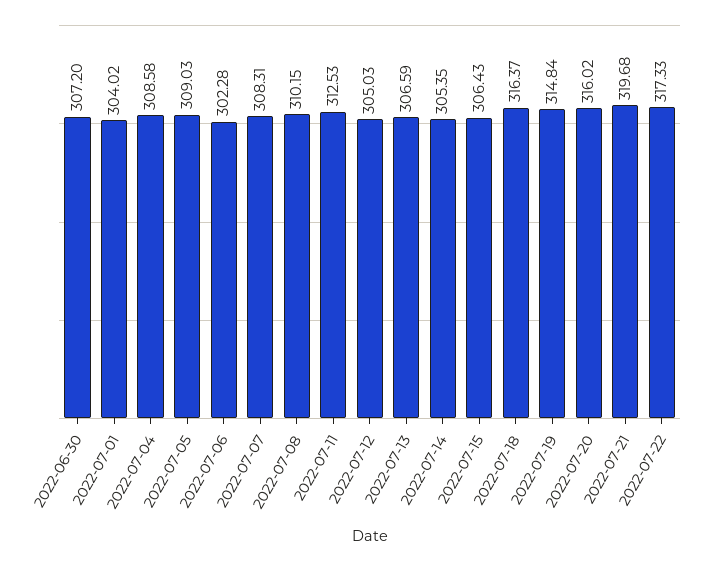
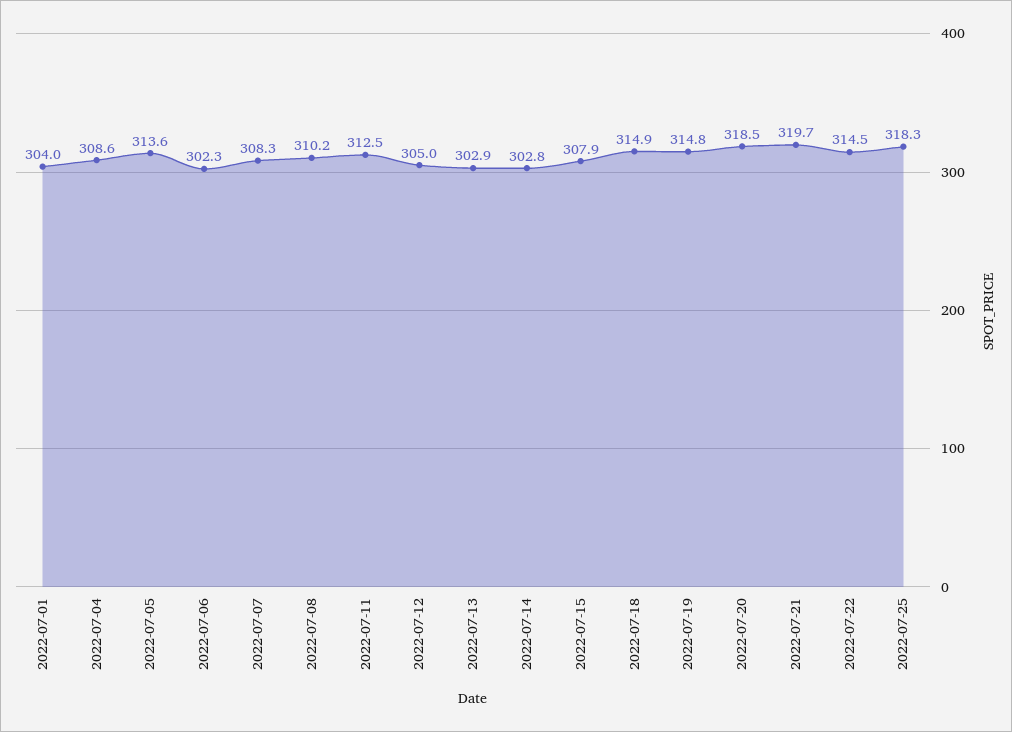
2022-06-30: 307.2 -> none
2022-07-05: 309.03 -> 313.6
2022-07-13: 306.59 -> 302.9
2022-07-14: 305.35 -> 302.8
2022-07-15: 306.43 -> 307.9
2022-07-18: 316.37 -> 314.9
2022-07-20: 316.02 -> 318.5
2022-07-22: 317.33 -> 314.5
2022-07-25: none -> 318.3

